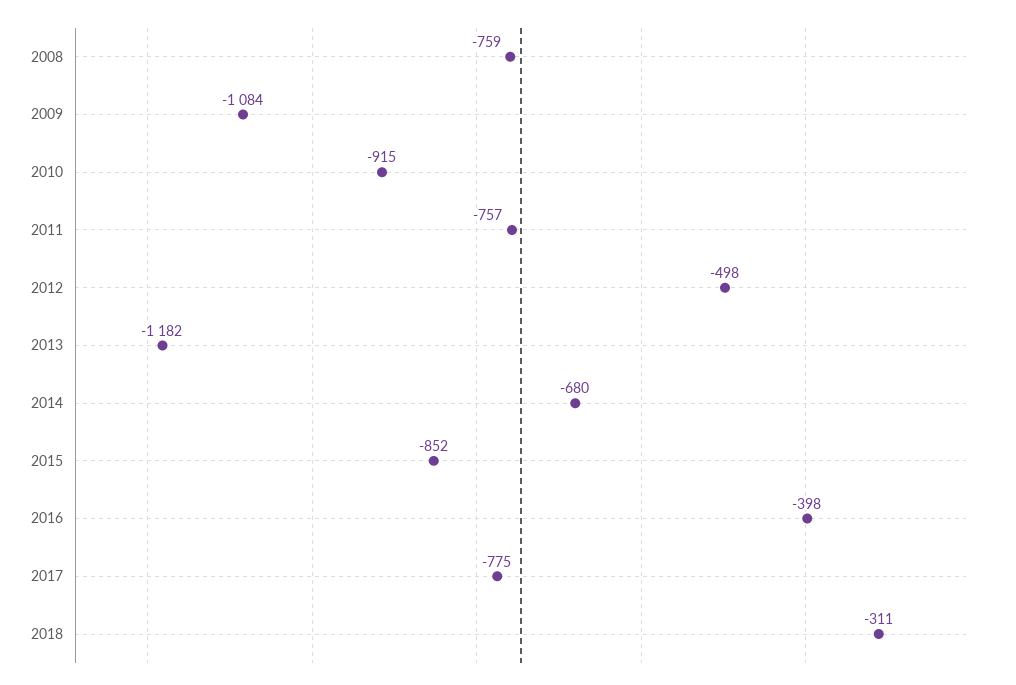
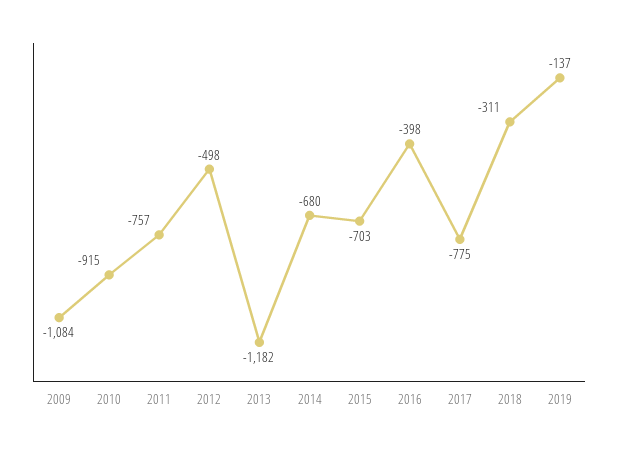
2008: -759 -> none
2015: -852 -> -703
2019: none -> -137

